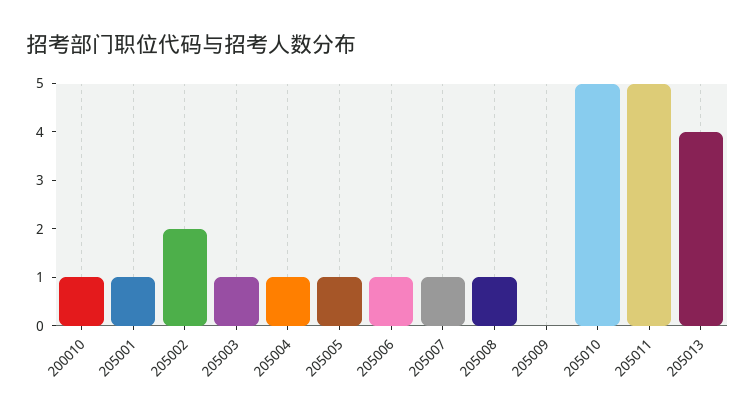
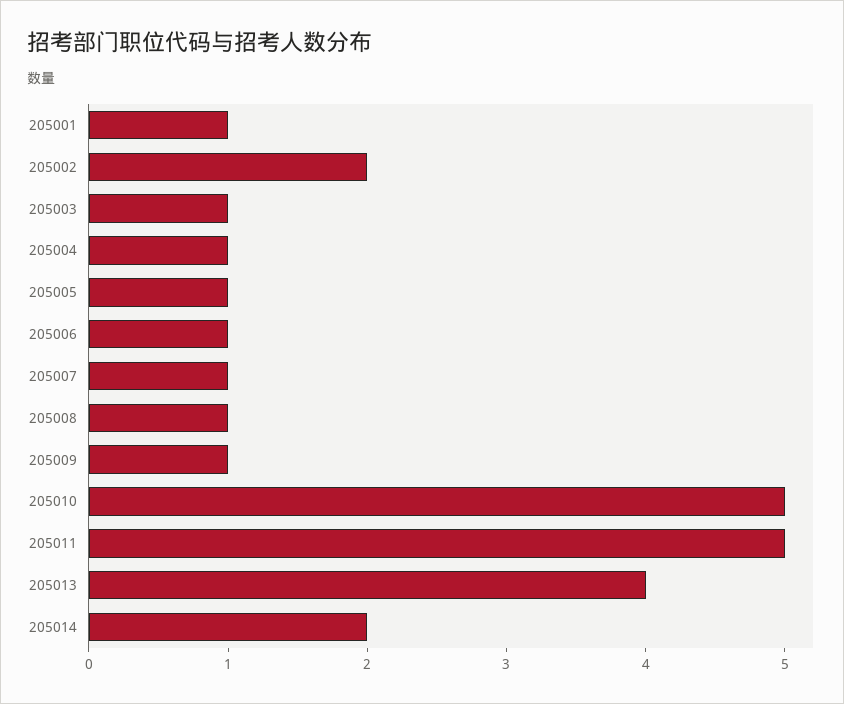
200010: 1 -> none
205009: 0 -> 1
205014: none -> 2

